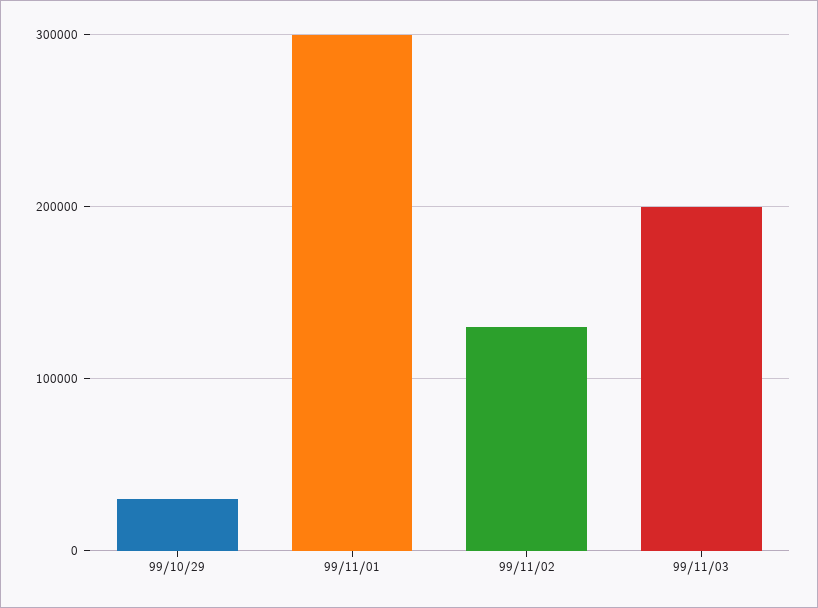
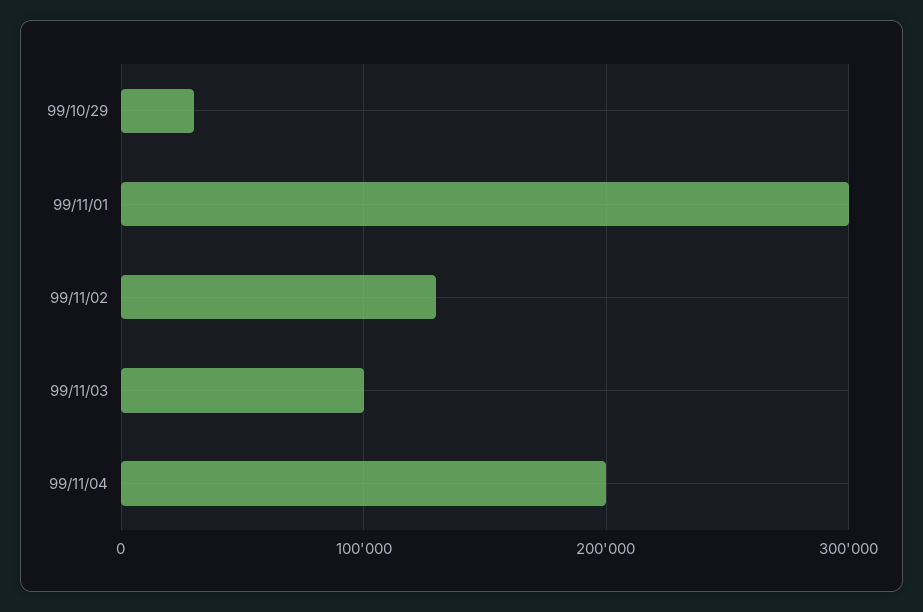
99/11/03: 200000 -> 100000
99/11/04: none -> 200000

